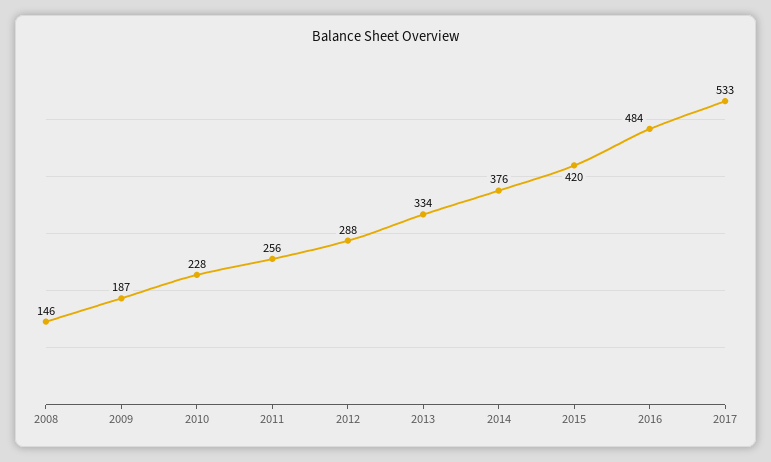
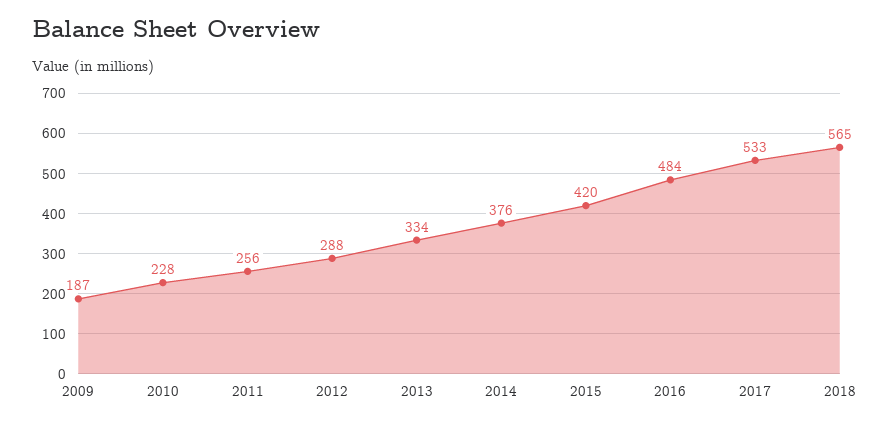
2008: 146 -> none
2018: none -> 565

